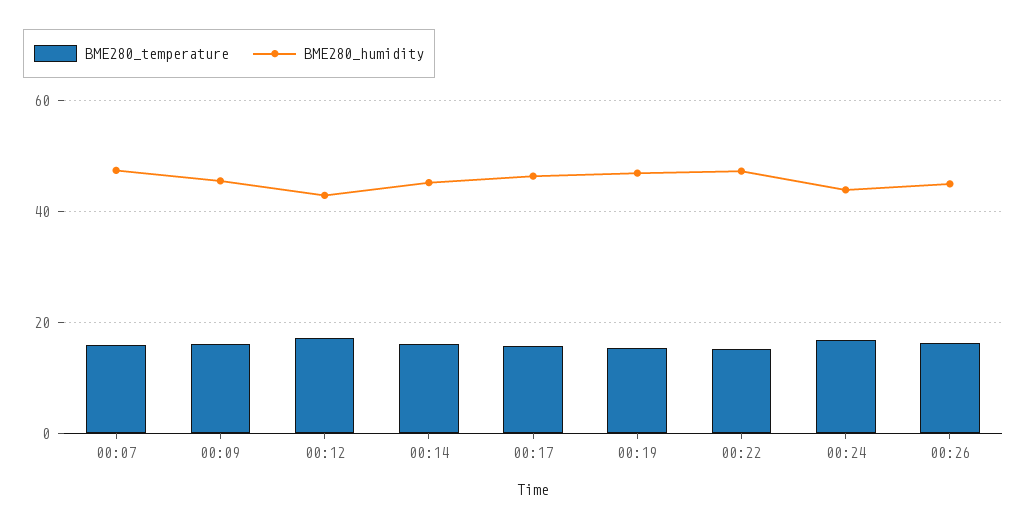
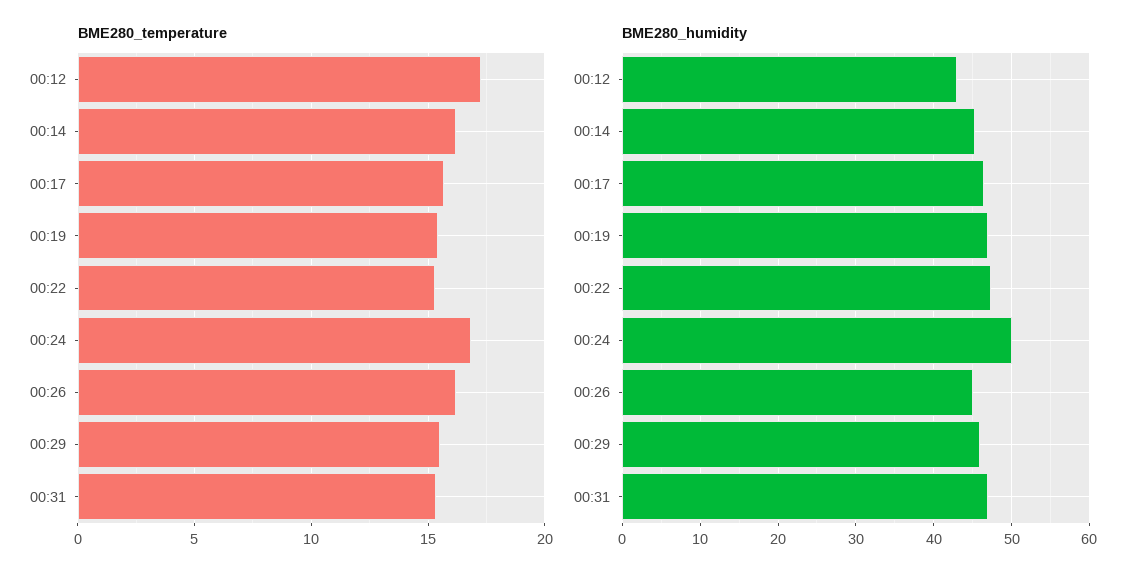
BME280_temperature, 00:07: 16 -> none
BME280_humidity, 00:07: 48 -> none
BME280_temperature, 00:09: 16 -> none
BME280_humidity, 00:09: 46 -> none
BME280_humidity, 00:24: 44 -> 50
BME280_temperature, 00:29: none -> 15.5
BME280_temperature, 00:31: none -> 15.5
BME280_humidity, 00:29: none -> 46
BME280_humidity, 00:31: none -> 47

